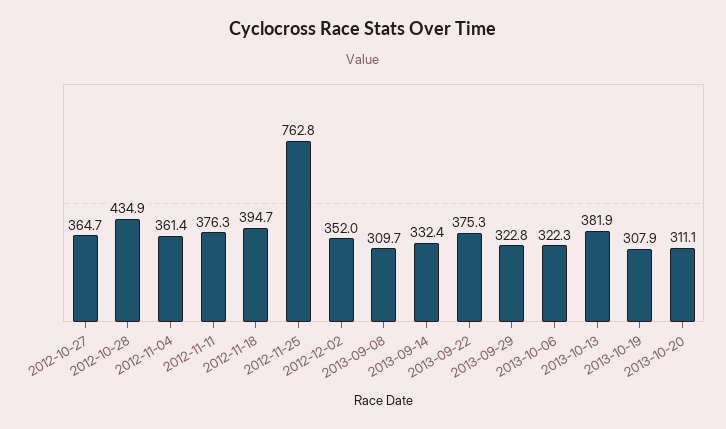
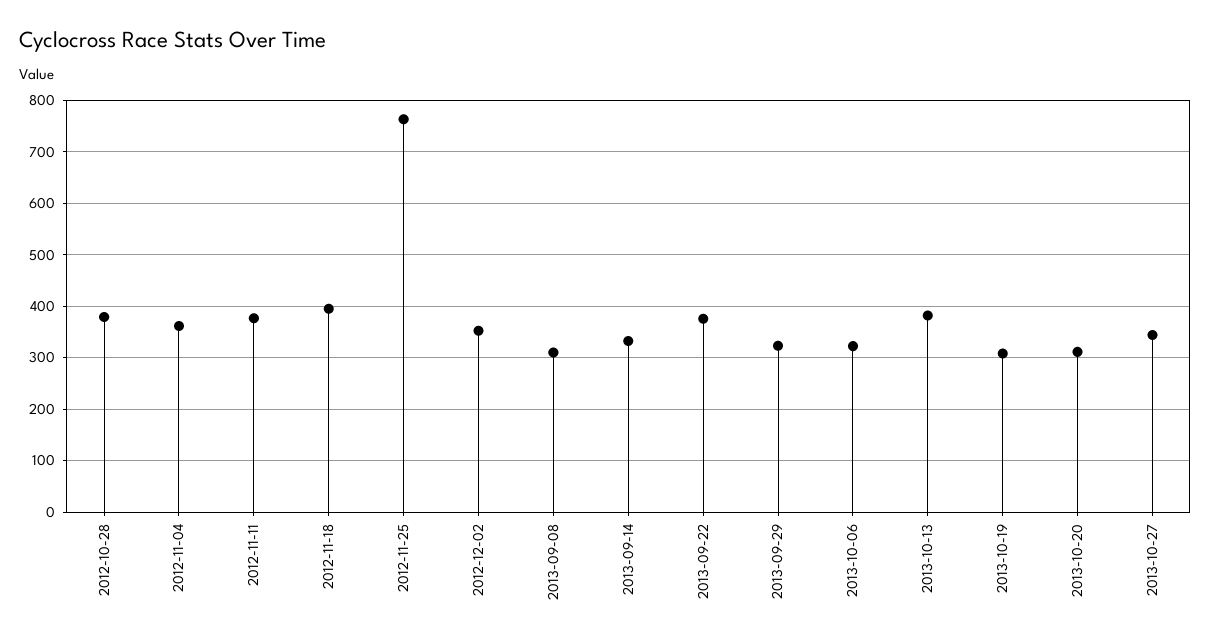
2012-10-27: 364.7 -> none
2012-10-28: 434.9 -> 380
2013-10-27: none -> 340

